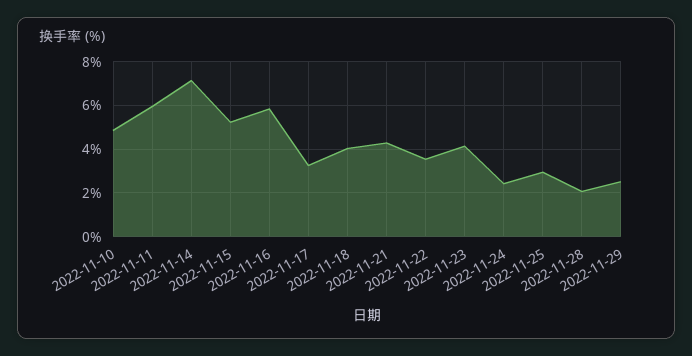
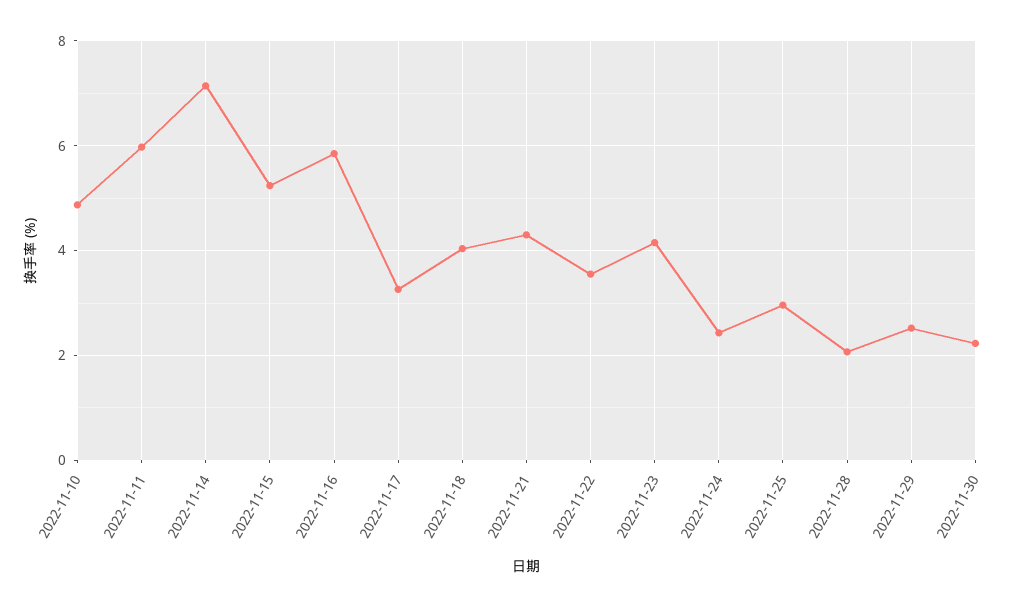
2022-11-30: none -> 2.2

